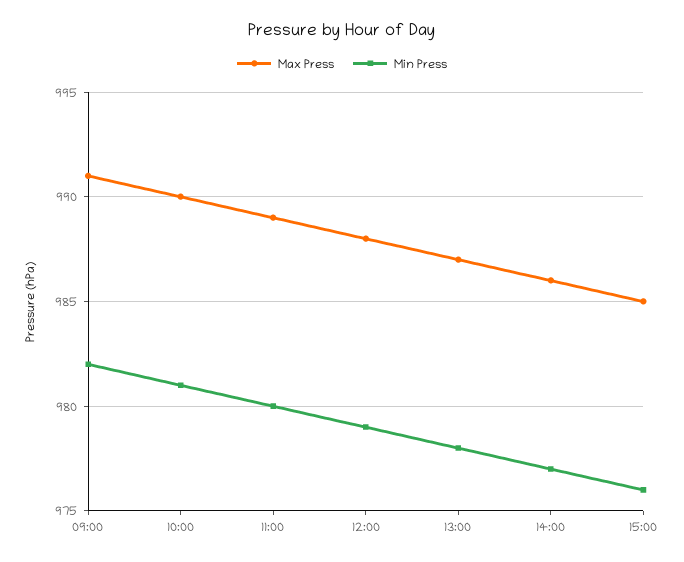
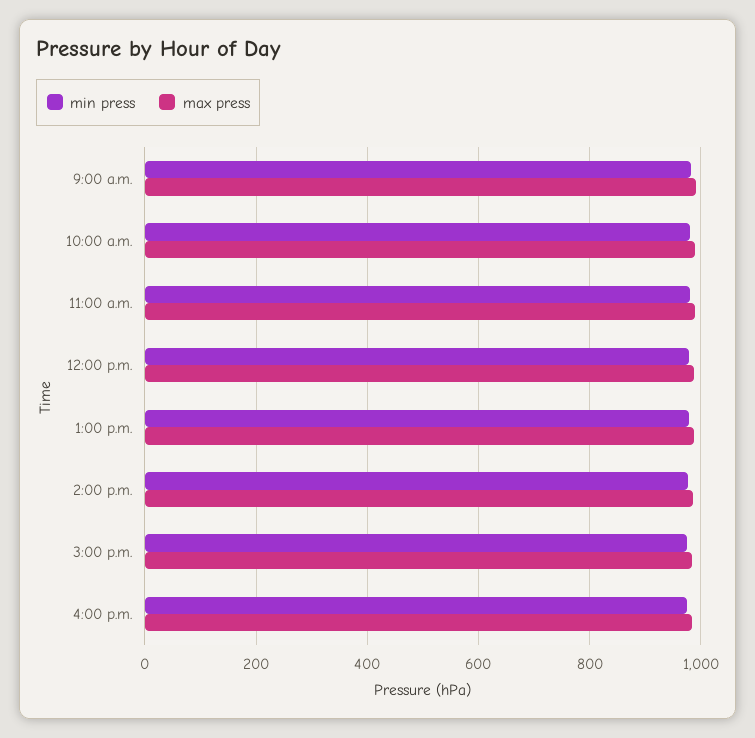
Min Press, 4:00 p.m.: none -> 980
Max Press, 4:00 p.m.: none -> 980

